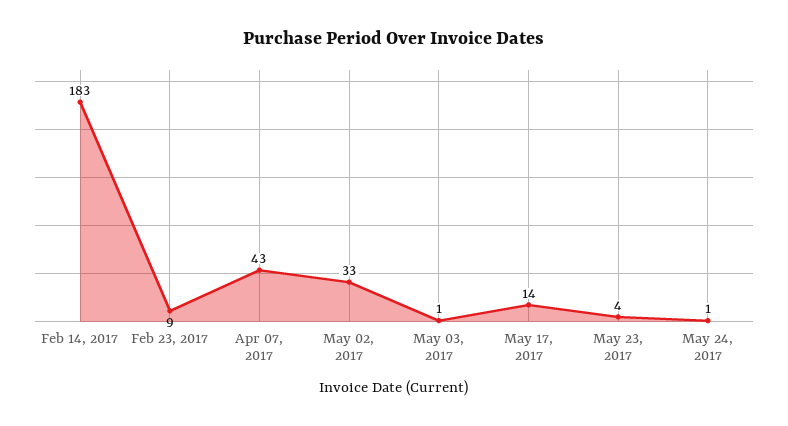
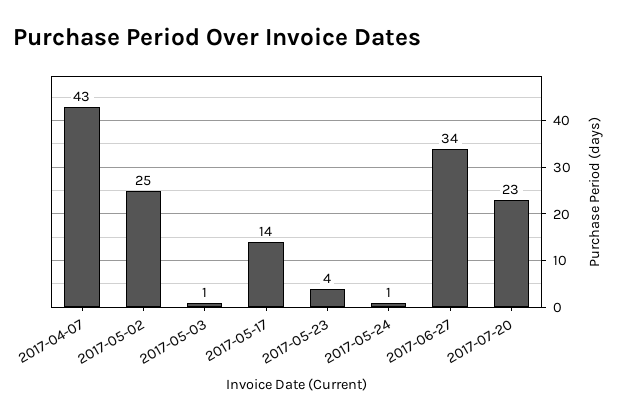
Feb 14, 2017: 183 -> none
Feb 23, 2017: 9 -> none
May 02, 2017: 33 -> 25
2017-06-27: none -> 34
2017-07-20: none -> 23

